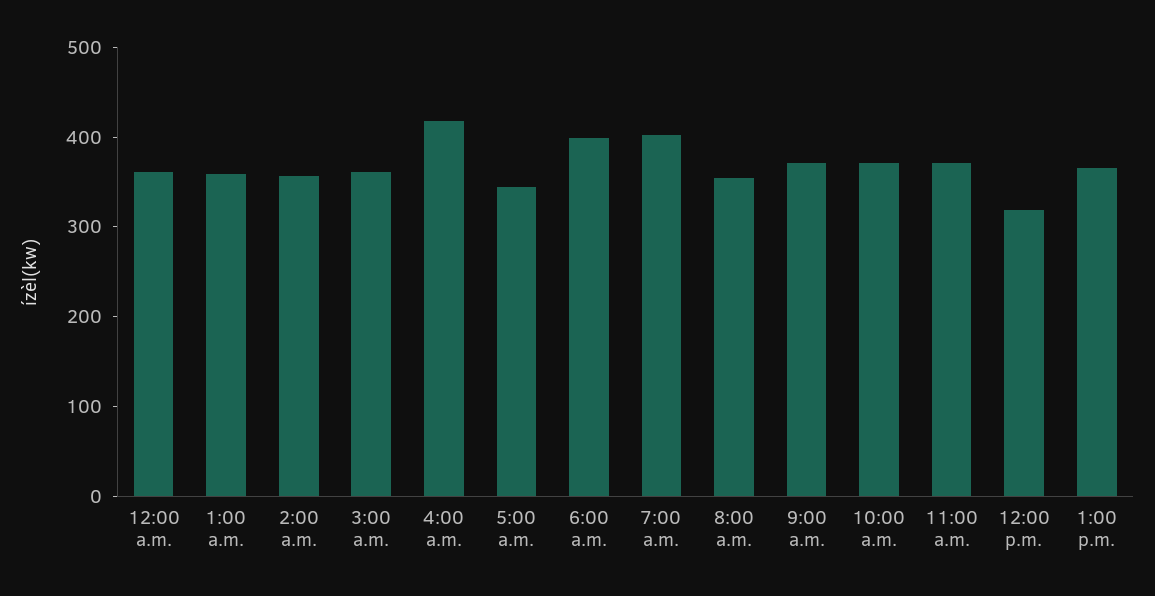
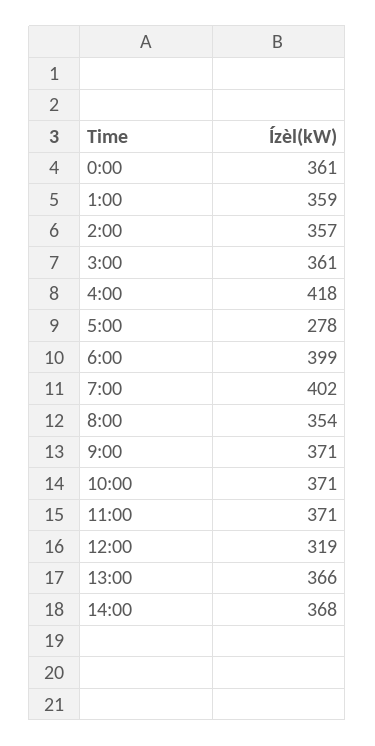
5:00 a.m.: 340 -> 278
14:00: none -> 368

